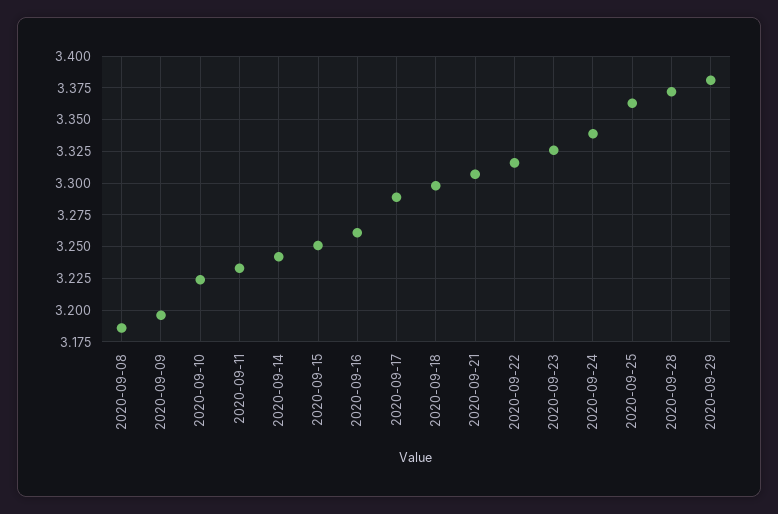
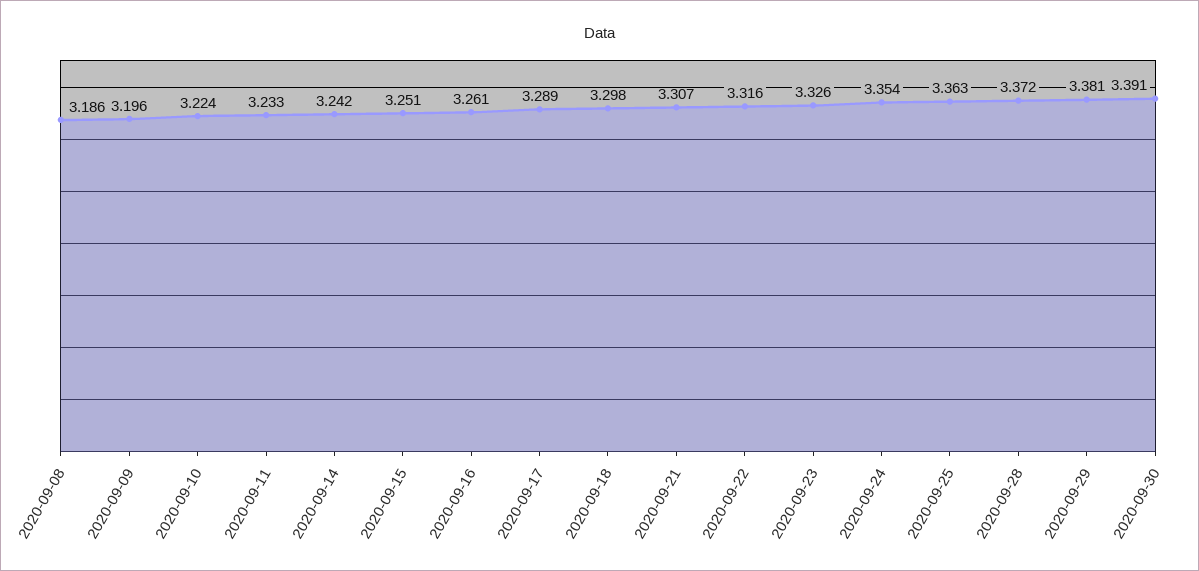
2020-09-24: 3.34 -> 3.354
2020-09-30: none -> 3.391

